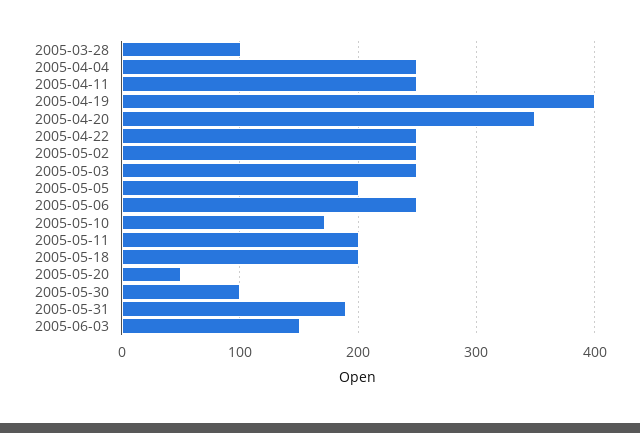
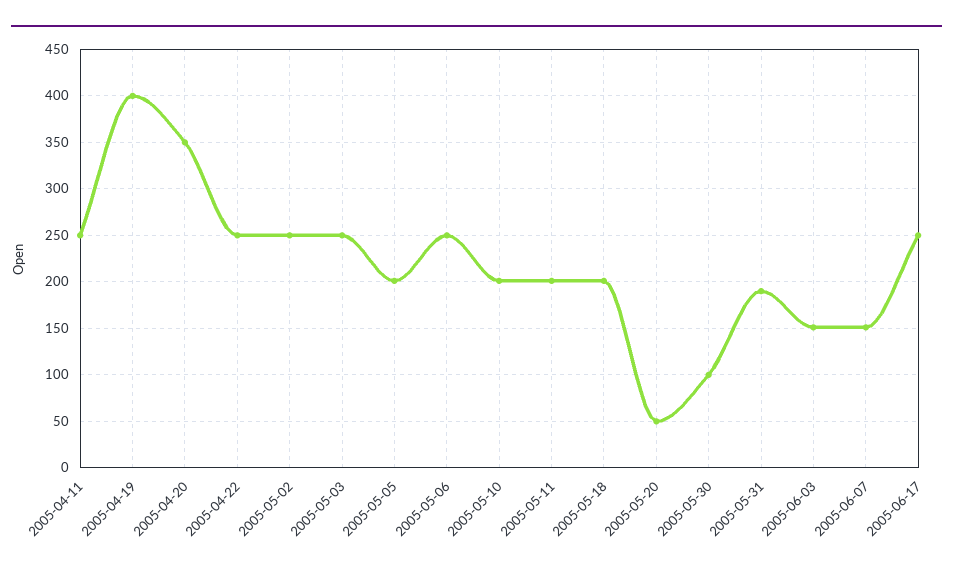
2005-03-28: 100 -> none
2005-04-04: 250 -> none
2005-05-10: 170 -> 200
2005-06-07: none -> 150
2005-06-17: none -> 250

